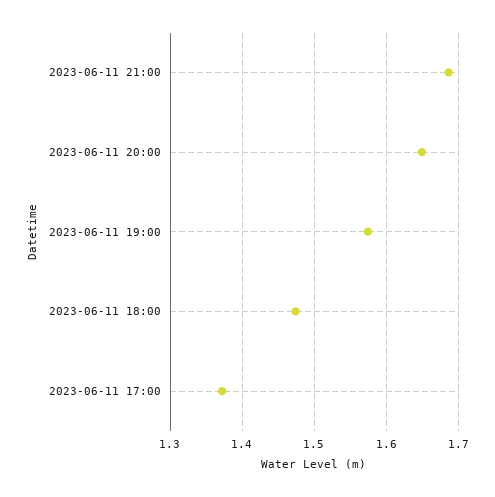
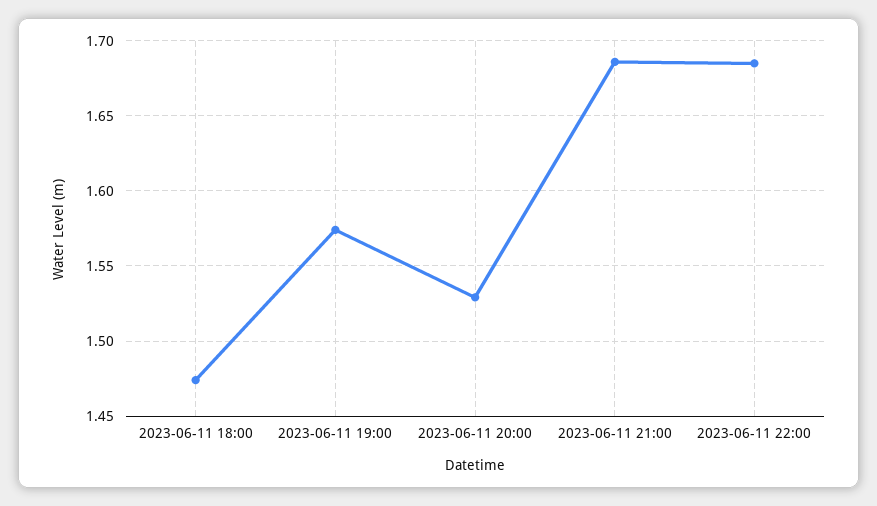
2023-06-11 20:00: 1.65 -> 1.53
2023-06-11 17:00: 1.37 -> none
2023-06-11 22:00: none -> 1.685

